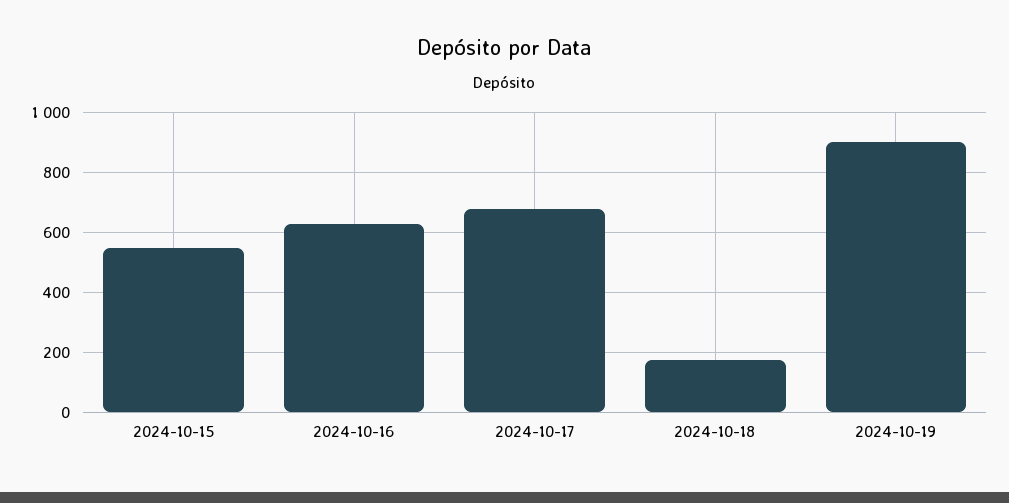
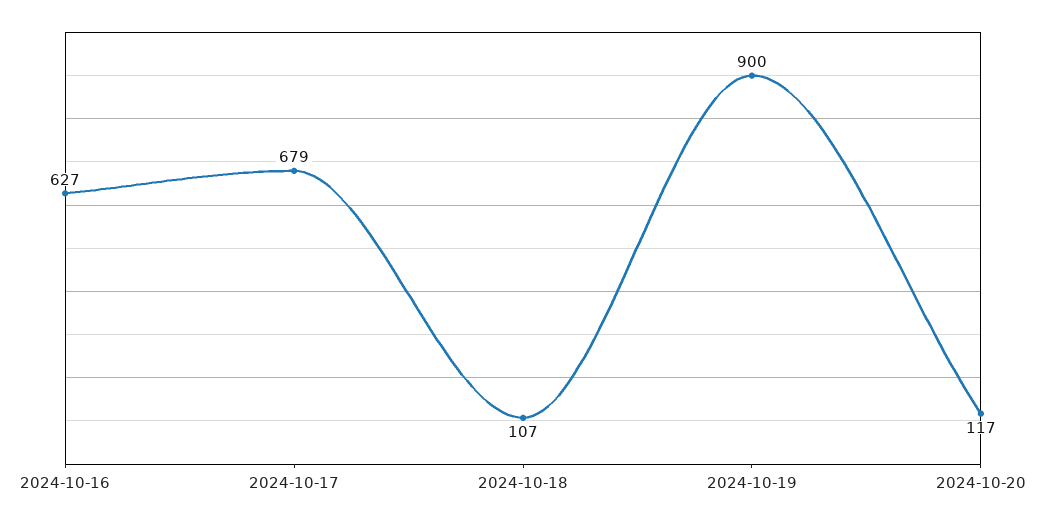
2024-10-15: 550 -> none
2024-10-18: 175 -> 107
2024-10-20: none -> 117

